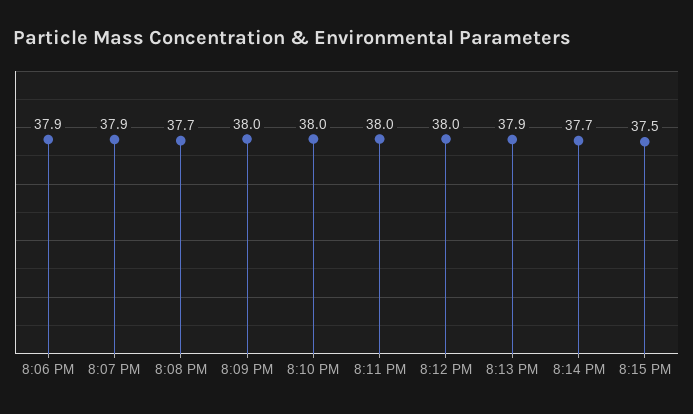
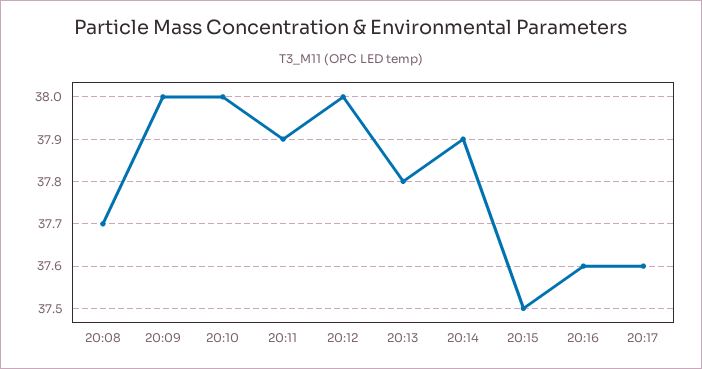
8:06 PM: 37.9 -> none
8:07 PM: 37.9 -> none
8:11 PM: 38 -> 37.9
8:13 PM: 37.9 -> 37.8
8:14 PM: 37.7 -> 37.9
20:16: none -> 37.6
20:17: none -> 37.6

